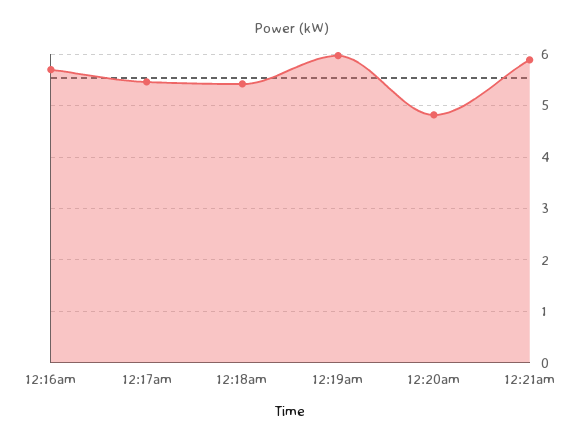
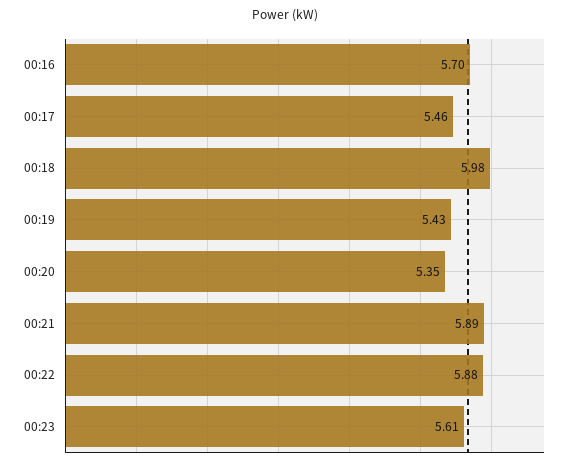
12:18am: 5.4 -> 5.98
12:19am: 6 -> 5.43
12:20am: 4.8 -> 5.35
00:22: none -> 5.88
00:23: none -> 5.61

